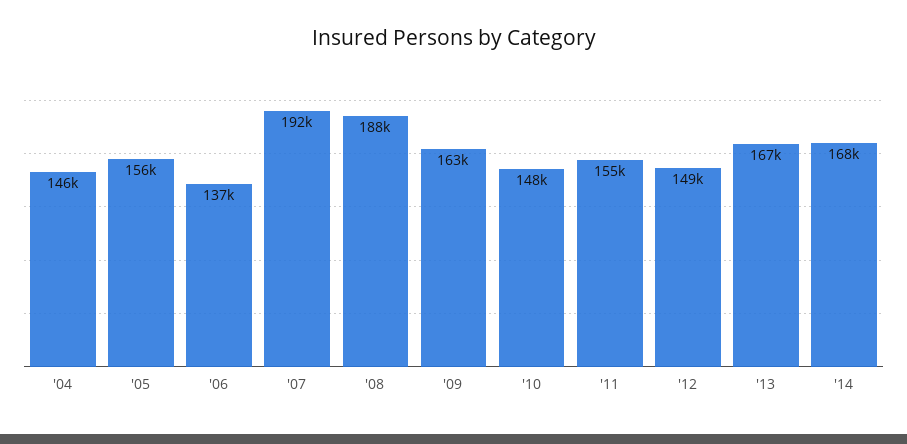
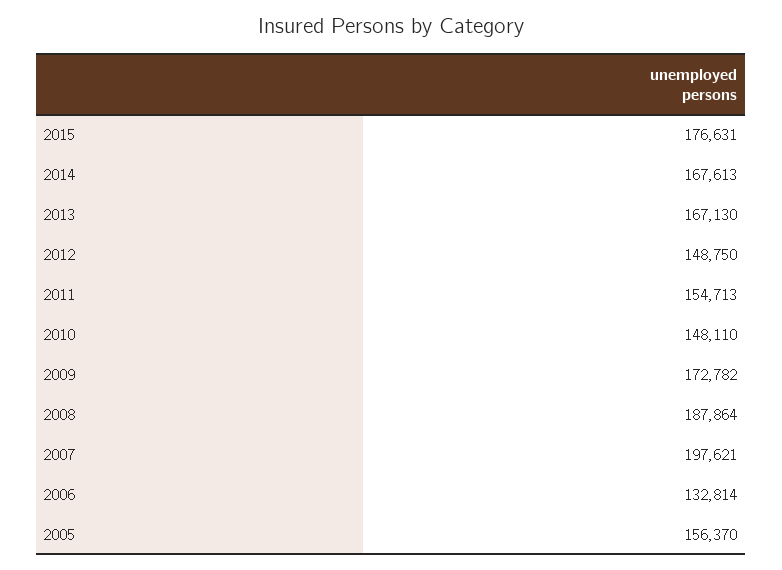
'04: 146000 -> none
'06: 137000 -> 132814
'07: 192000 -> 197621
'09: 163000 -> 172782
2015: none -> 176631

